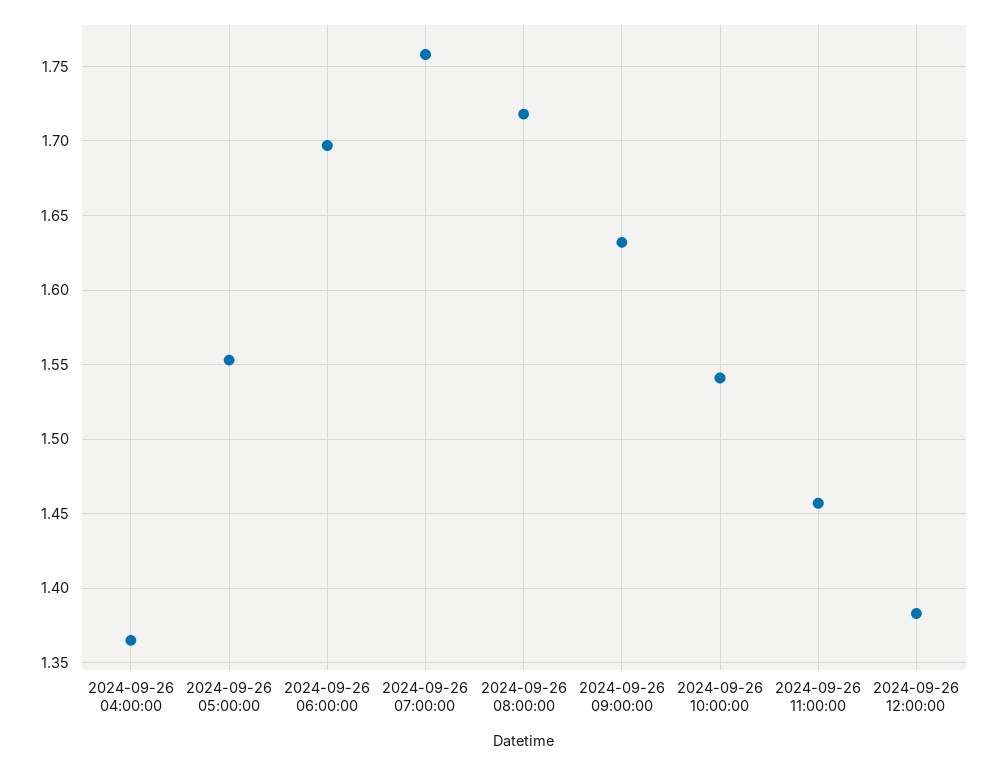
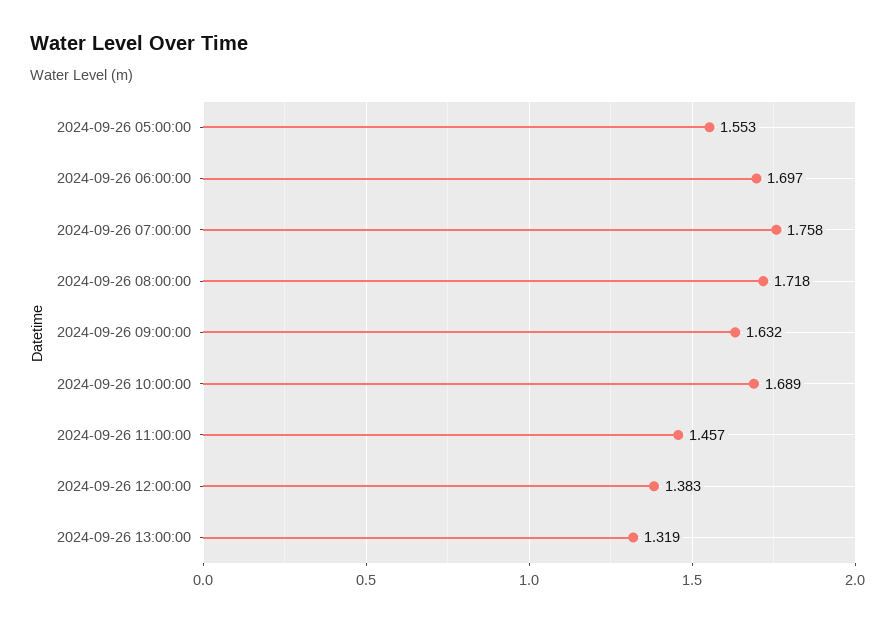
2024-09-26 04:00:00: 1.365 -> none
2024-09-26 10:00:00: 1.54 -> 1.689
2024-09-26 13:00:00: none -> 1.319

